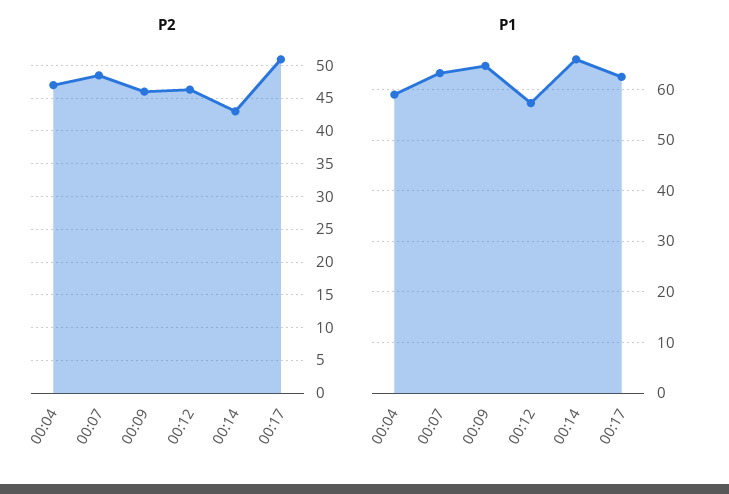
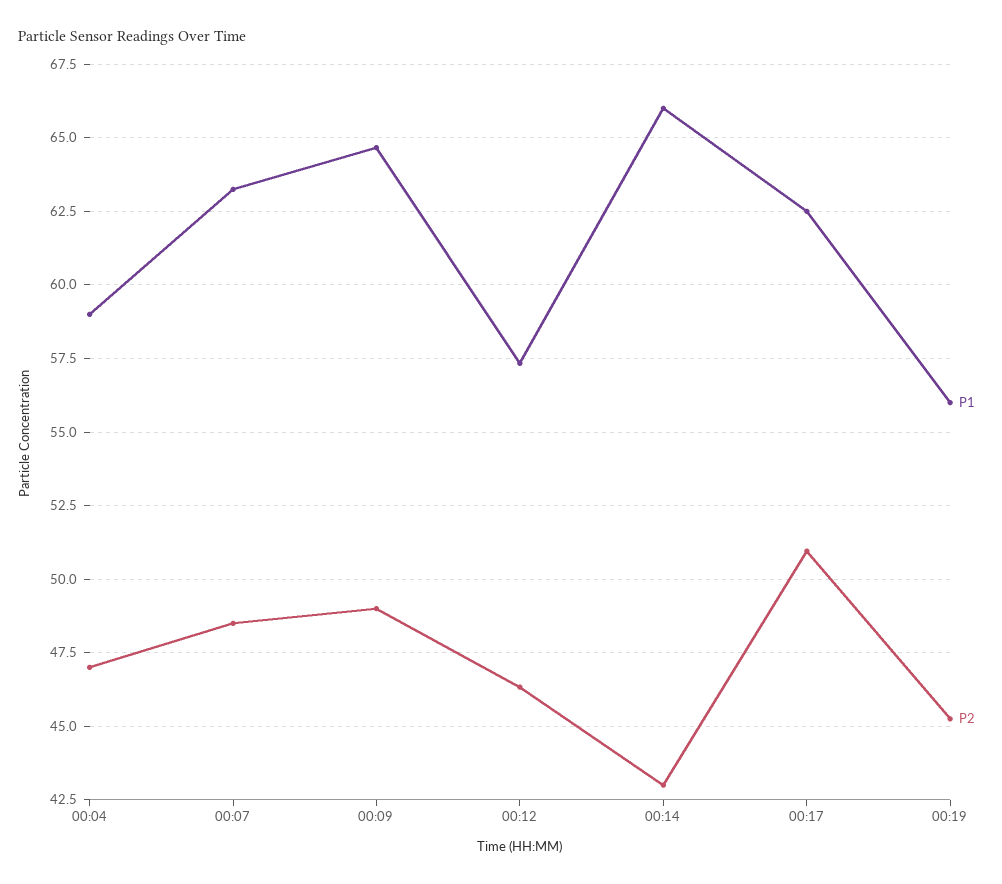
P2, 00:09: 46 -> 49
P1, 00:19: none -> 56
P2, 00:19: none -> 45.25

